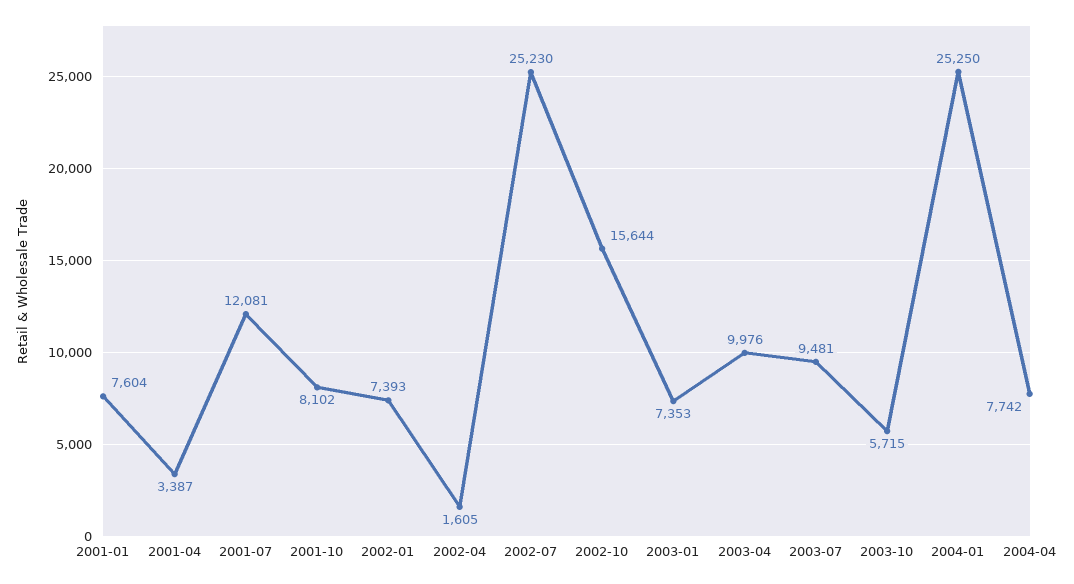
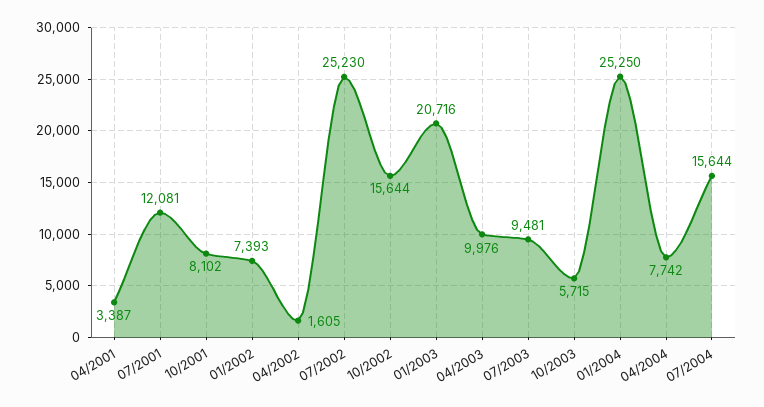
2001-01: 7604 -> none
2003-01: 7353 -> 20716
07/2004: none -> 15644

